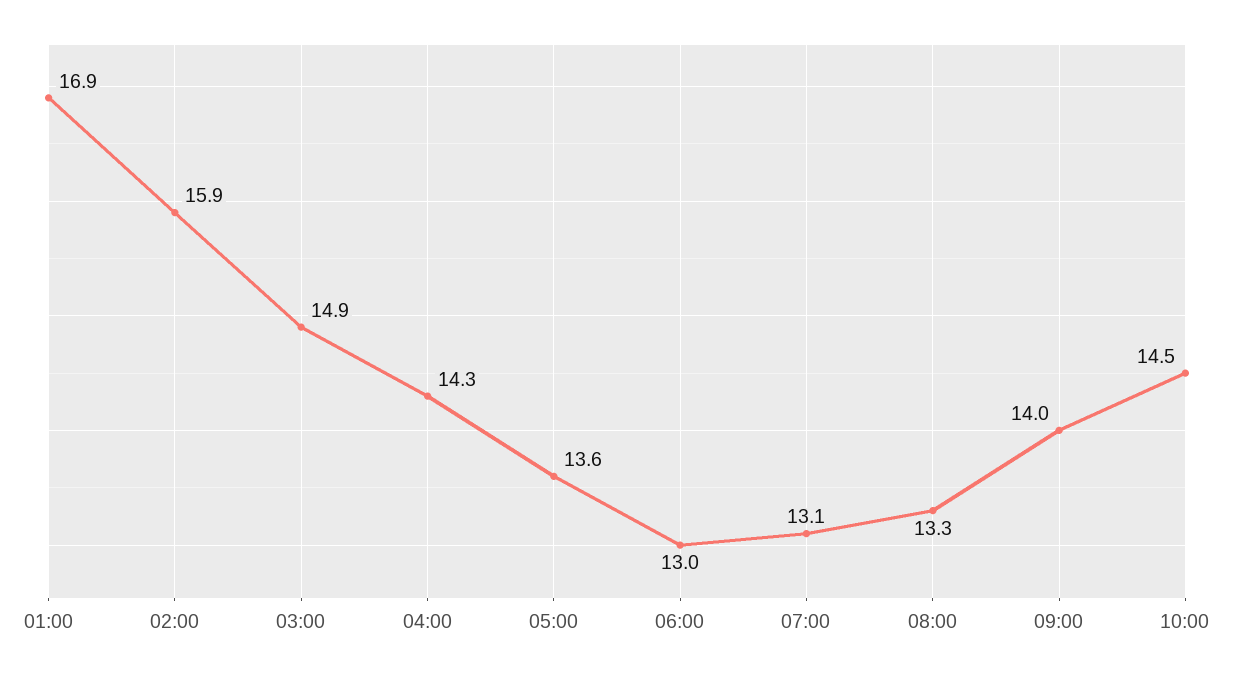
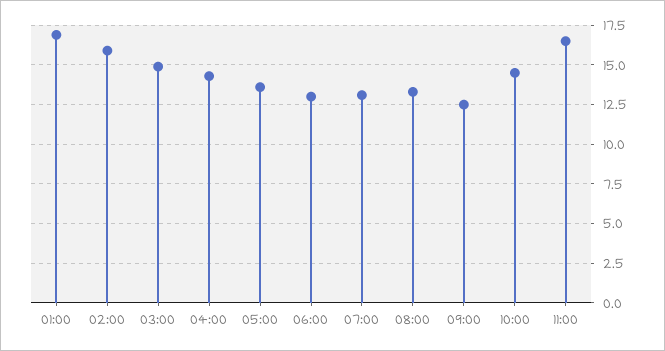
09:00: 14 -> 12.5
11:00: none -> 16.5

